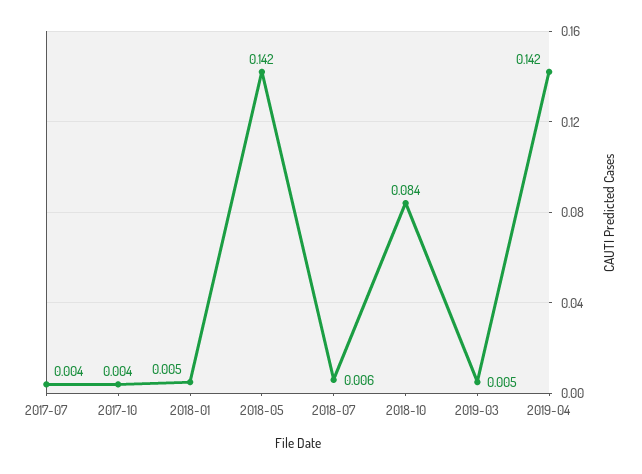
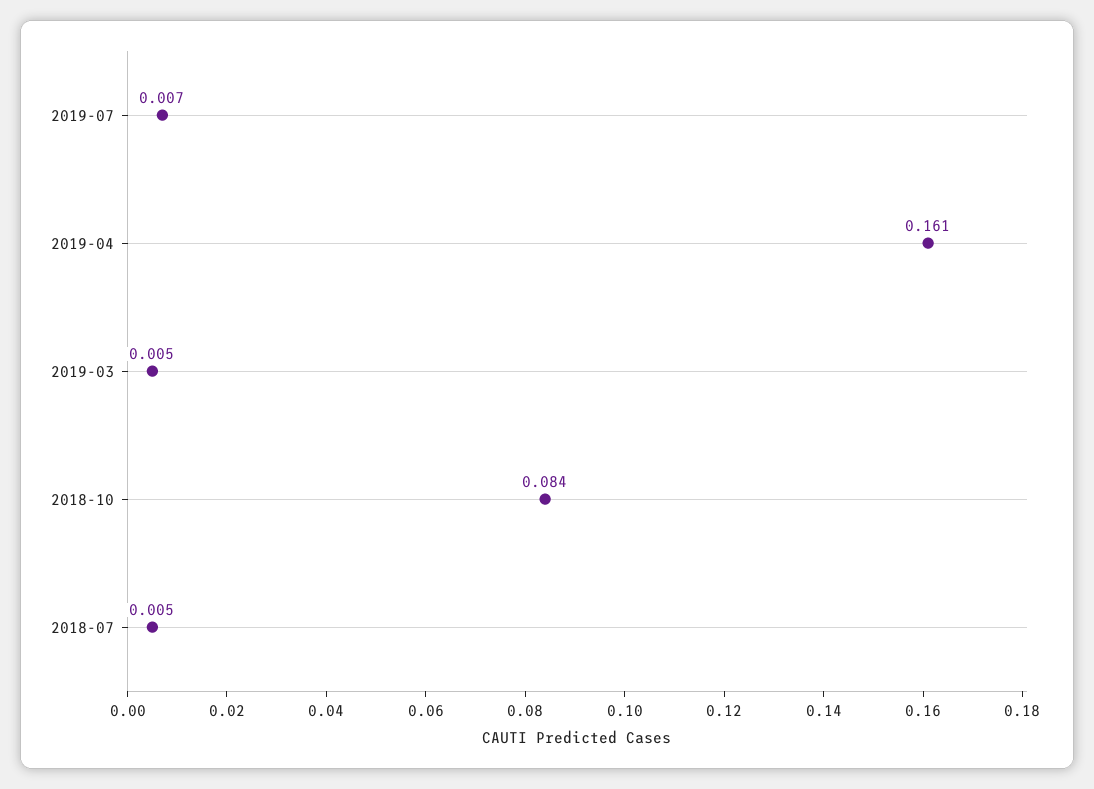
2017-07: 0.004 -> none
2017-10: 0.004 -> none
2018-01: 0.005 -> none
2018-05: 0.142 -> none
2018-07: 0.006 -> 0.005
2019-04: 0.142 -> 0.161
2019-07: none -> 0.007

